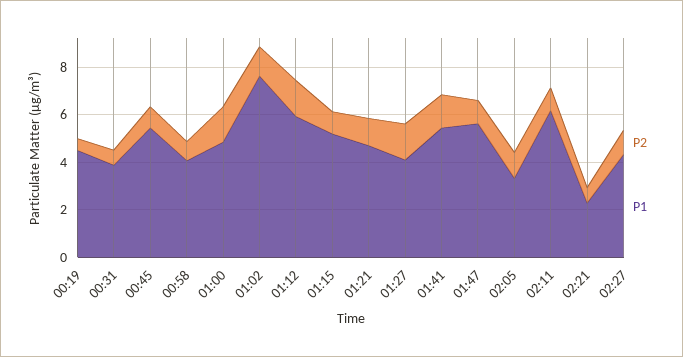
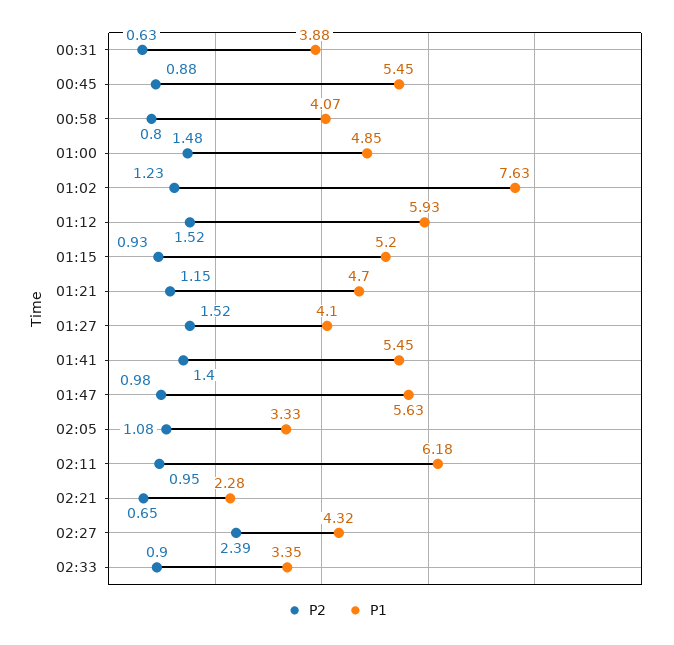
P2, 00:19: 0.5 -> none
P1, 00:19: 4.5 -> none
P2, 02:27: 1 -> 2.39
P2, 02:33: none -> 0.9
P1, 02:33: none -> 3.35

